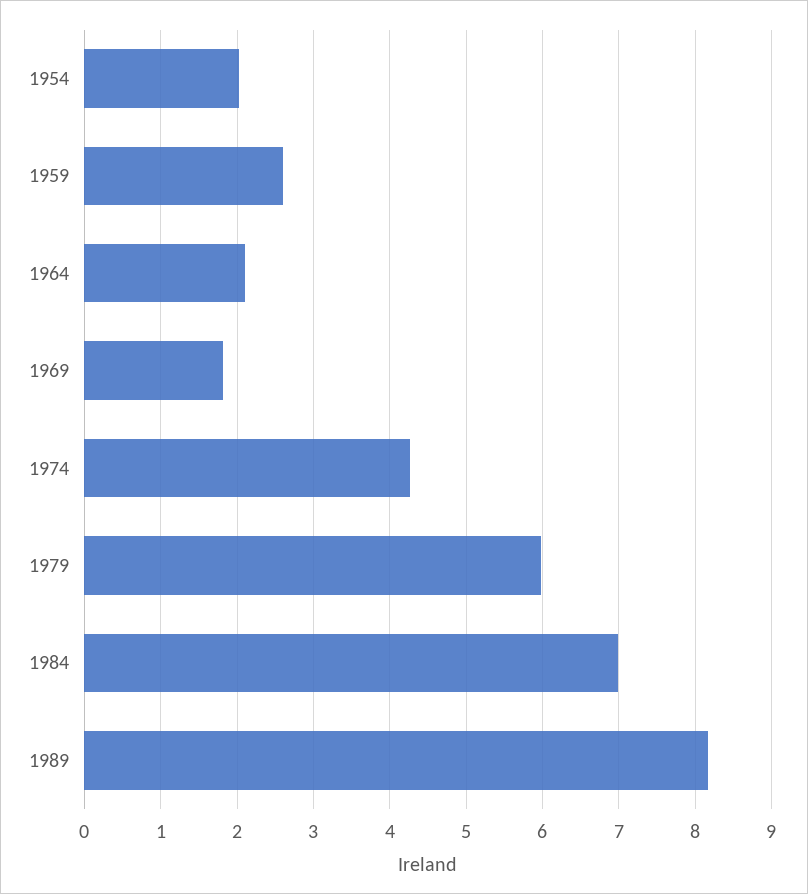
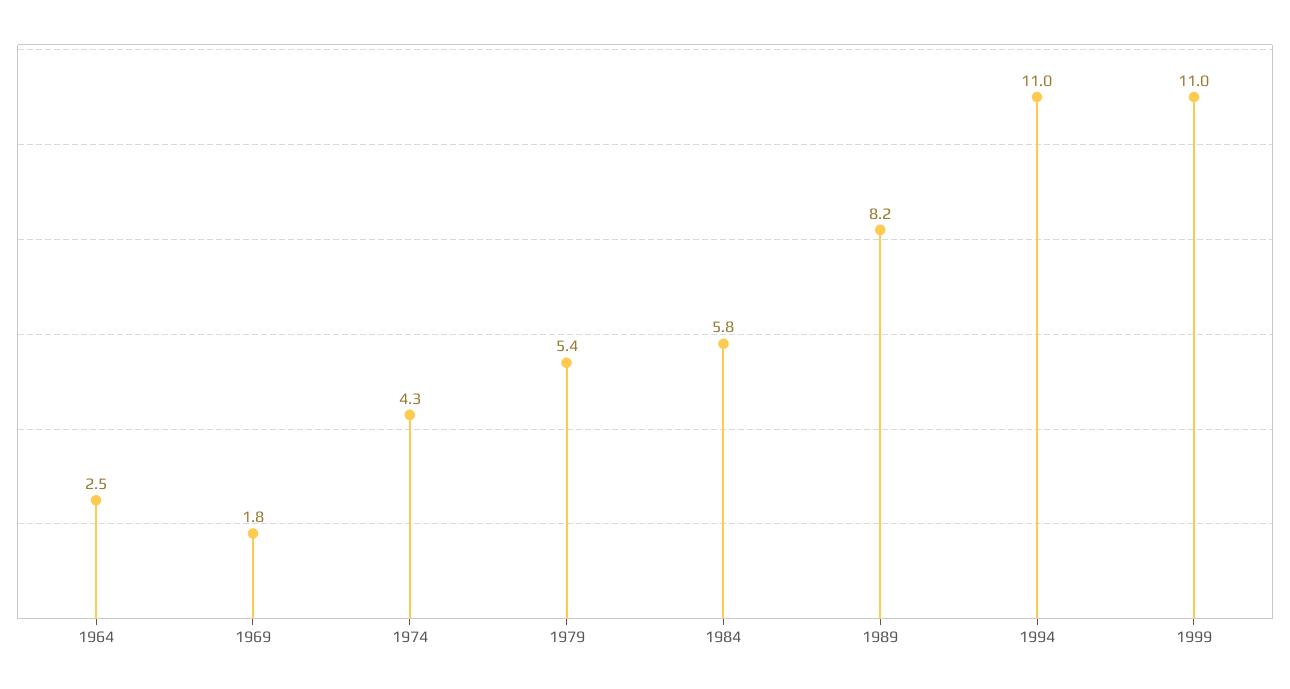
1954: 2 -> none
1959: 2.6 -> none
1964: 2.1 -> 2.5
1979: 6 -> 5.4
1984: 7 -> 5.8
1994: none -> 11
1999: none -> 11

